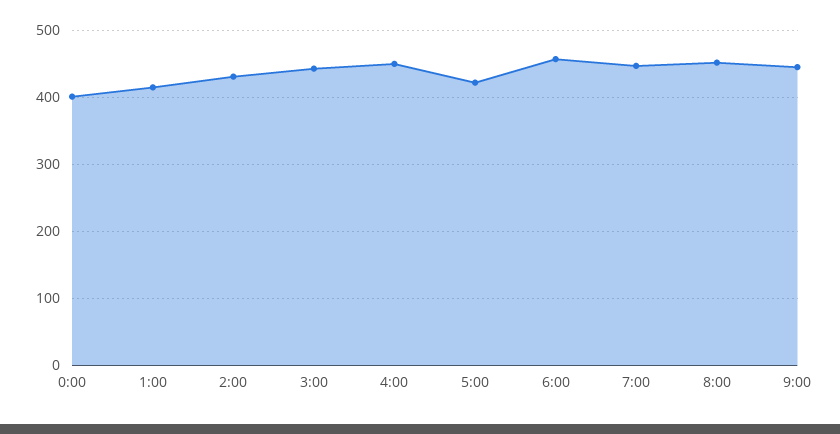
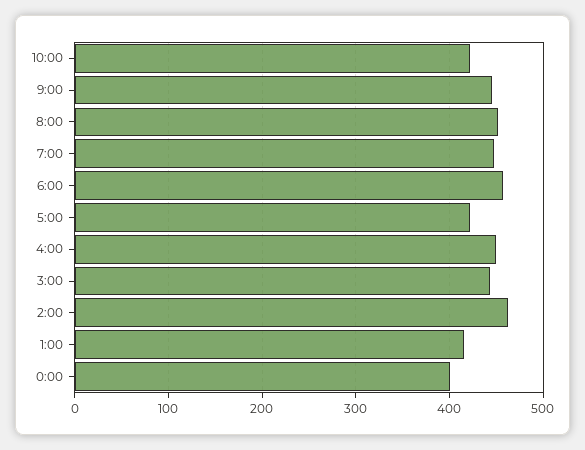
2:00: 430 -> 460
10:00: none -> 420

